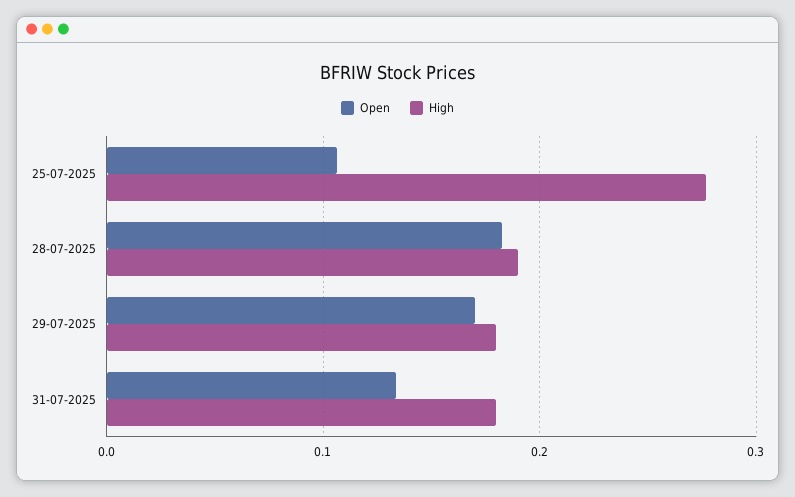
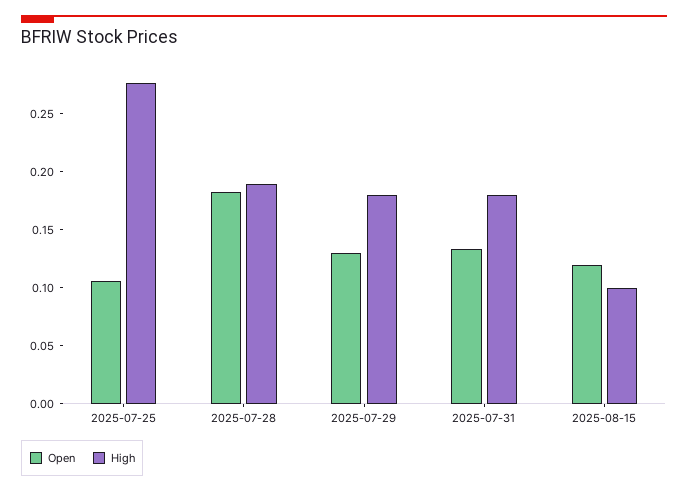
Open, 29-07-2025: 0.17 -> 0.13
Open, 2025-08-15: none -> 0.12
High, 2025-08-15: none -> 0.1

